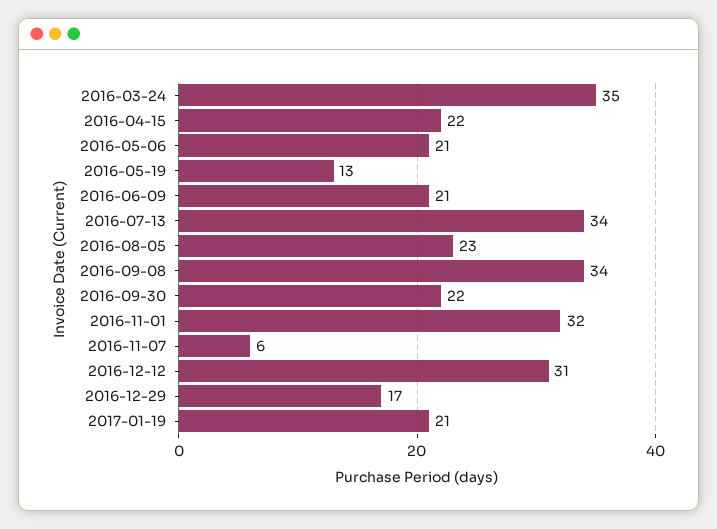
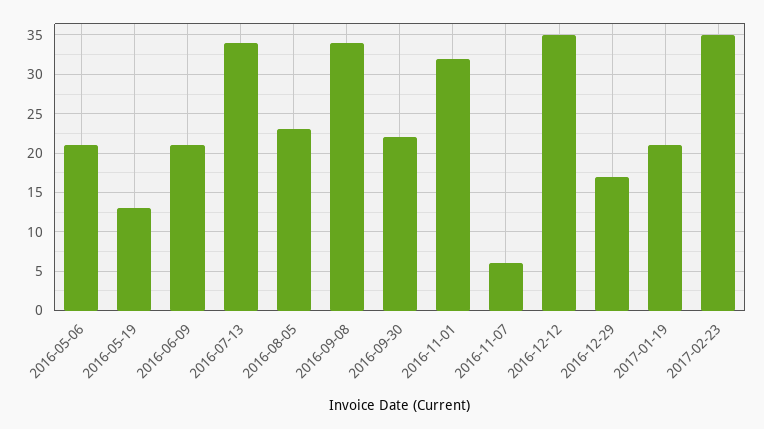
2016-03-24: 35 -> none
2016-04-15: 22 -> none
2016-12-12: 31 -> 35
2017-02-23: none -> 35

